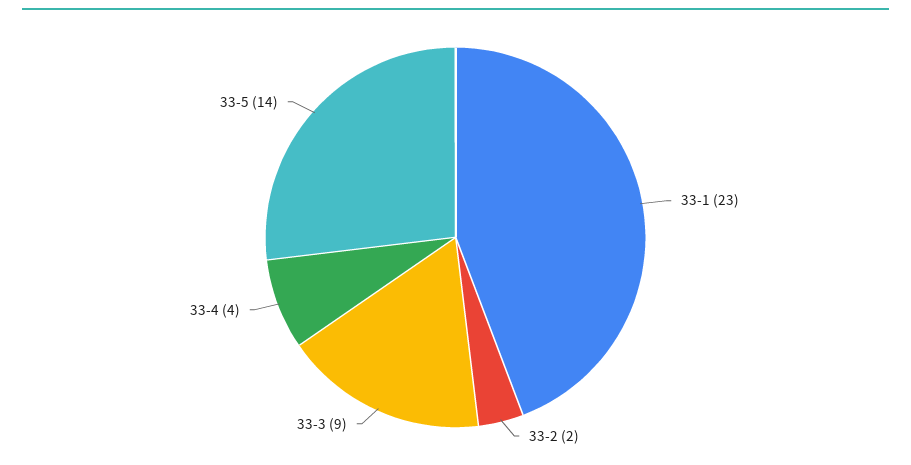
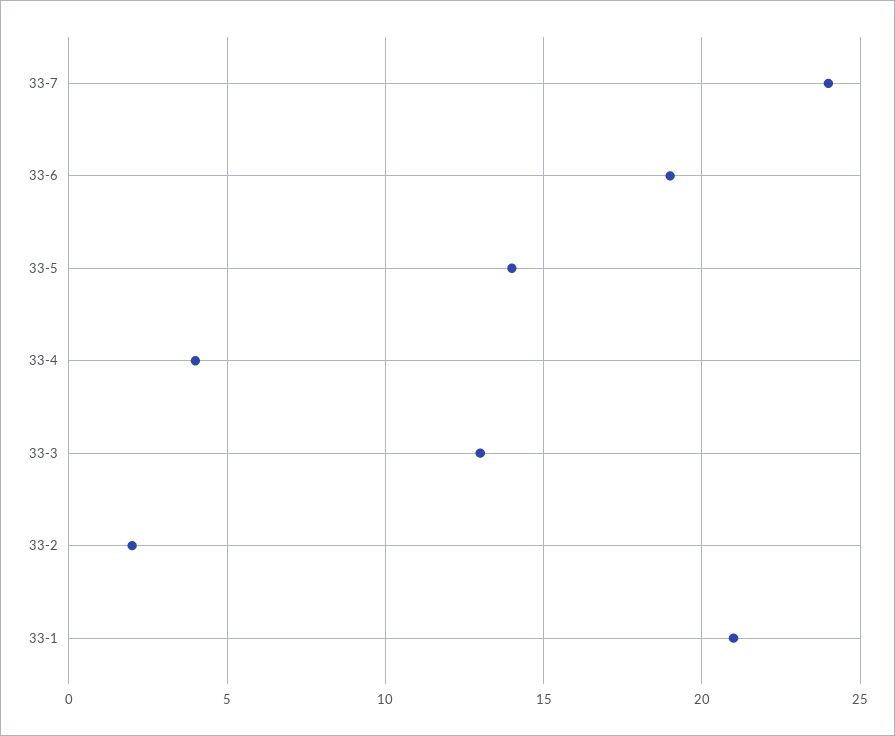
33-1: 23 -> 21
33-3: 9 -> 13
33-7: none -> 24
33-6: none -> 19

